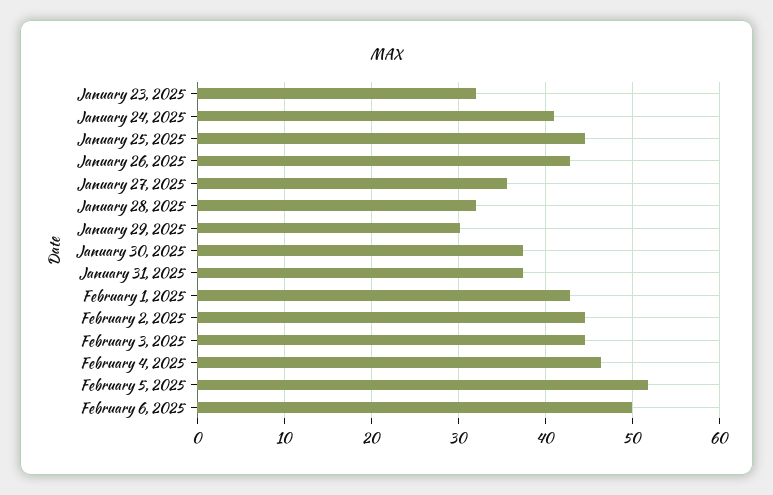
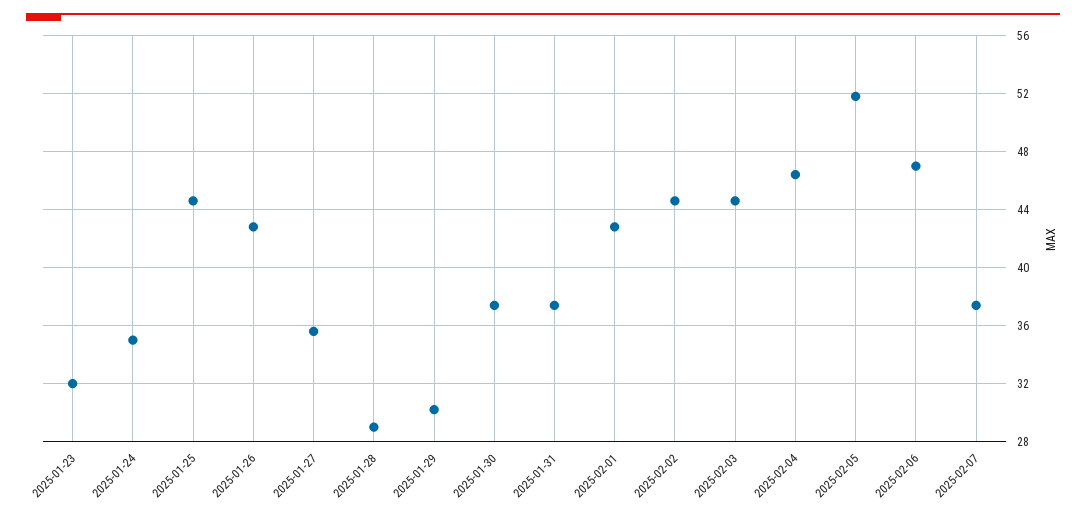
January 24, 2025: 41 -> 35
January 28, 2025: 32 -> 29
February 6, 2025: 50 -> 47
2025-02-07: none -> 37.5

